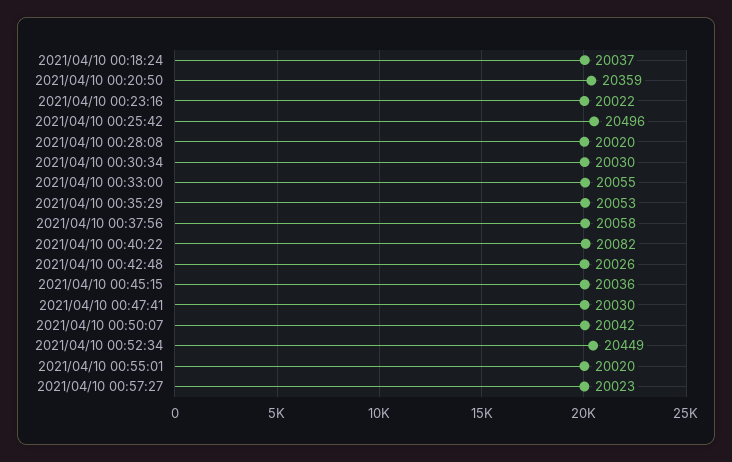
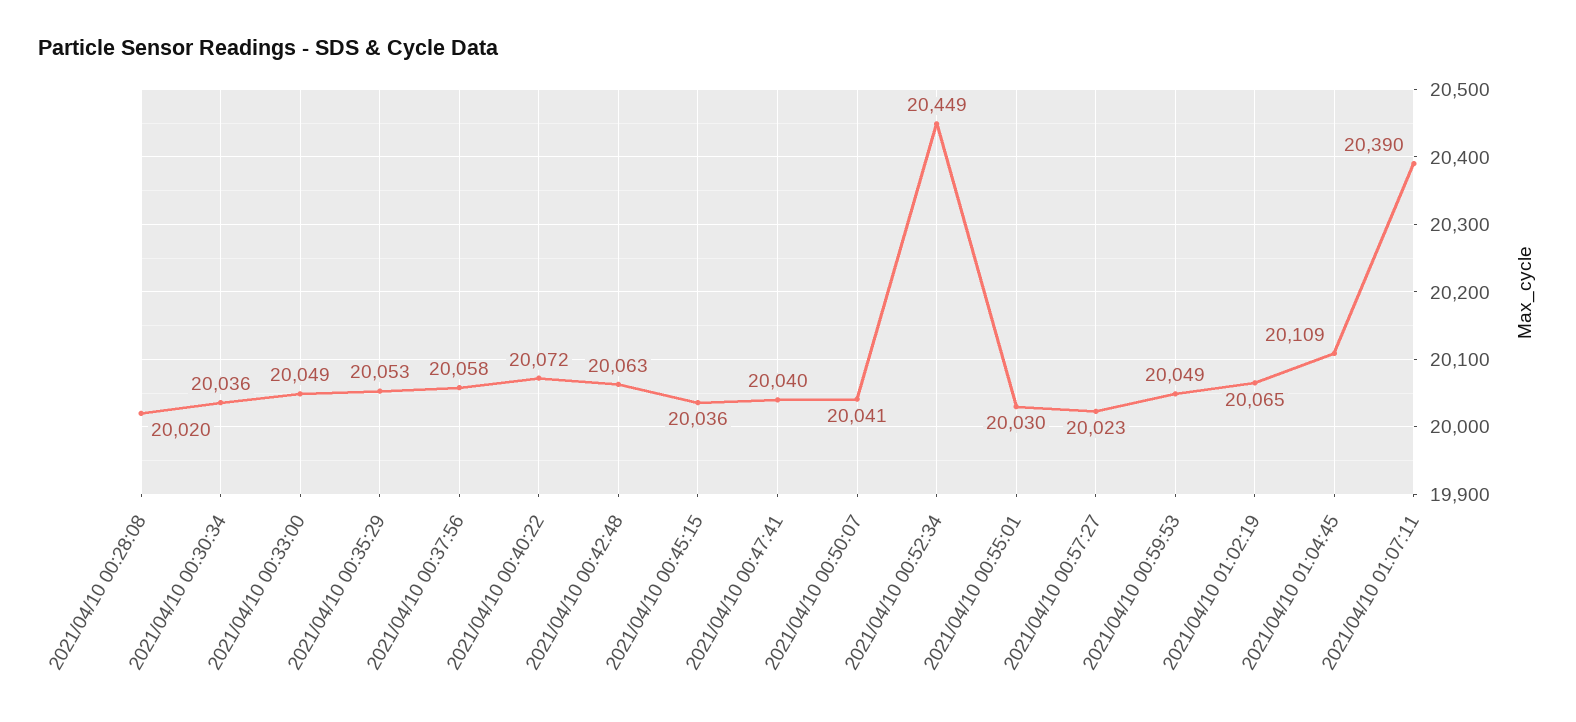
2021/04/10 00:18:24: 20037 -> none
2021/04/10 00:20:50: 20359 -> none
2021/04/10 00:23:16: 20022 -> none
2021/04/10 00:25:42: 20496 -> none
2021/04/10 00:30:34: 20030 -> 20036
2021/04/10 00:33:00: 20055 -> 20049
2021/04/10 00:40:22: 20082 -> 20072
2021/04/10 00:42:48: 20026 -> 20063
2021/04/10 00:47:41: 20030 -> 20040
2021/04/10 00:50:07: 20042 -> 20041
2021/04/10 00:55:01: 20020 -> 20030
2021/04/10 00:59:53: none -> 20049
2021/04/10 01:02:19: none -> 20065
2021/04/10 01:04:45: none -> 20109
2021/04/10 01:07:11: none -> 20390

